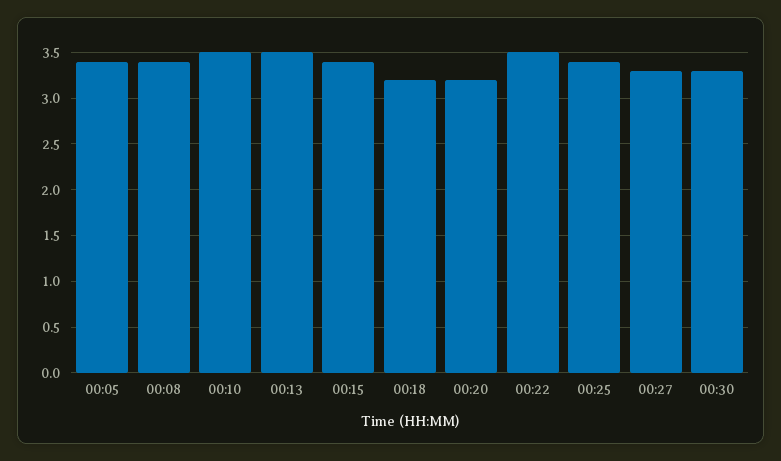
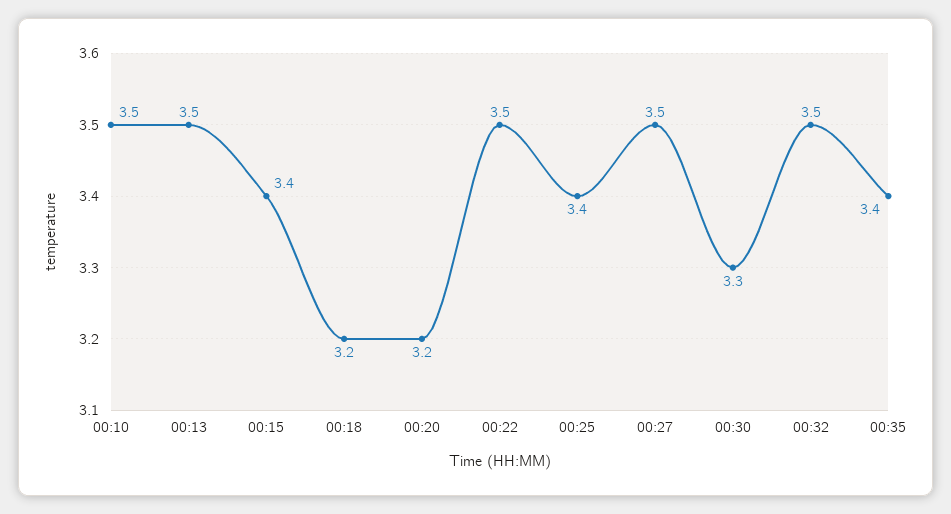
00:05: 3.4 -> none
00:08: 3.4 -> none
00:27: 3.3 -> 3.5
00:32: none -> 3.5
00:35: none -> 3.4

